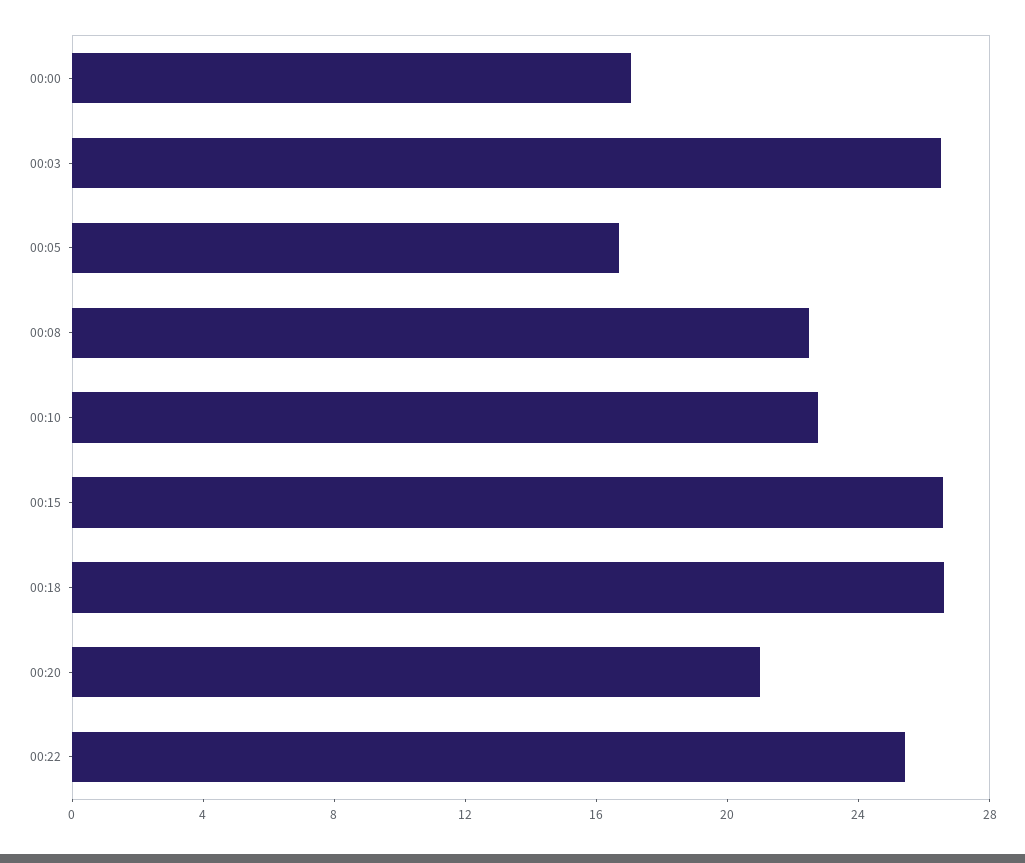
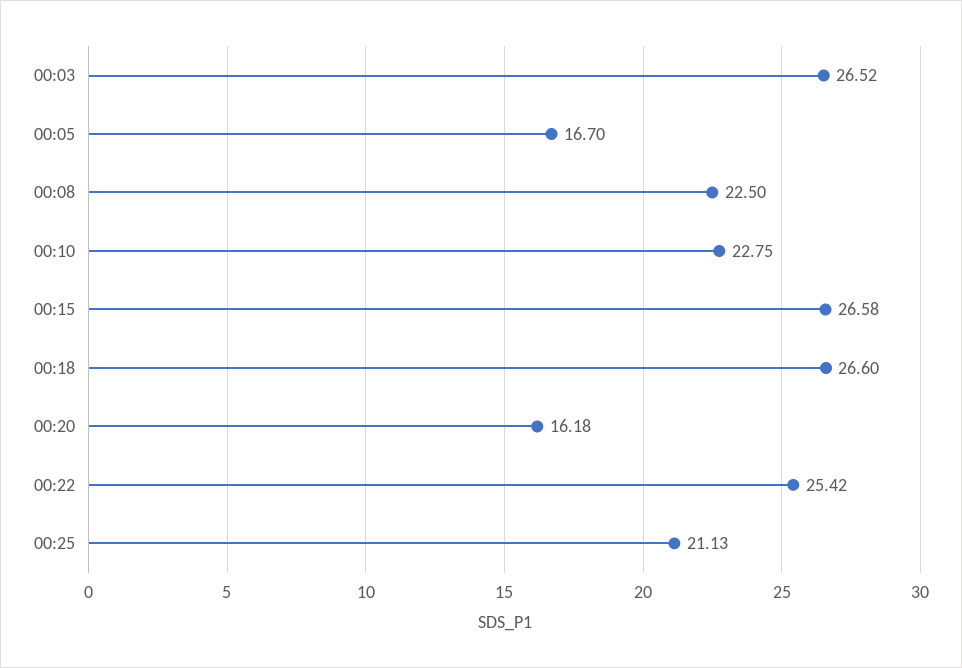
00:00: 17 -> none
00:20: 21 -> 16.18
00:25: none -> 21.13

